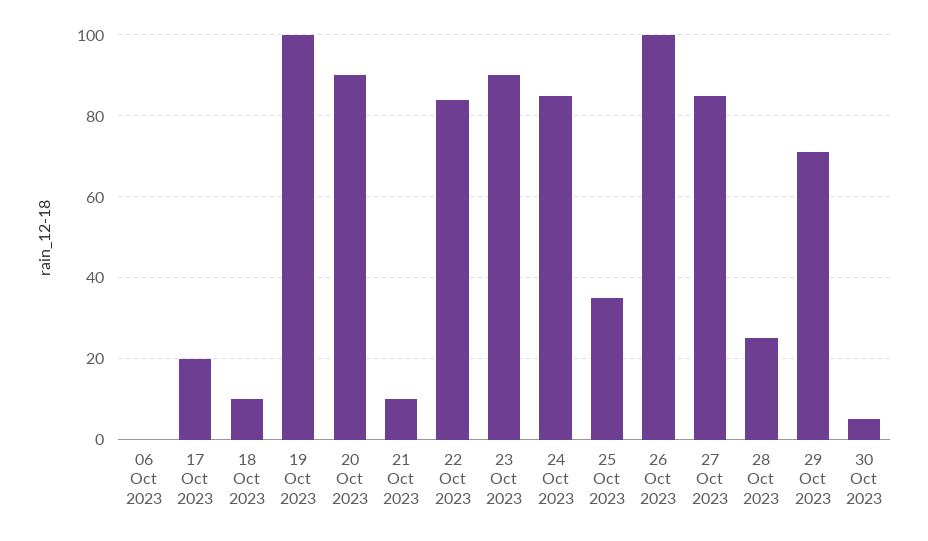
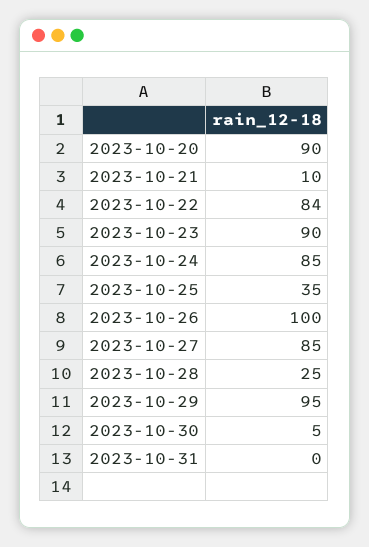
06 Oct 2023: 0 -> none
17 Oct 2023: 20 -> none
18 Oct 2023: 10 -> none
19 Oct 2023: 100 -> none
29 Oct 2023: 70 -> 95
2023-10-31: none -> 0

